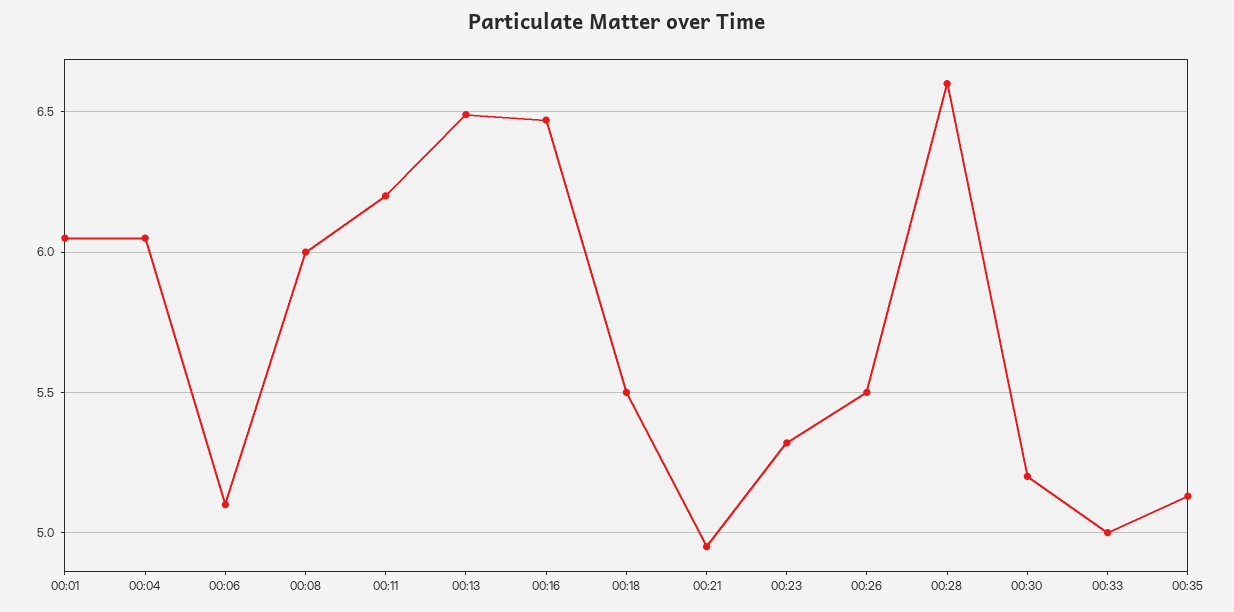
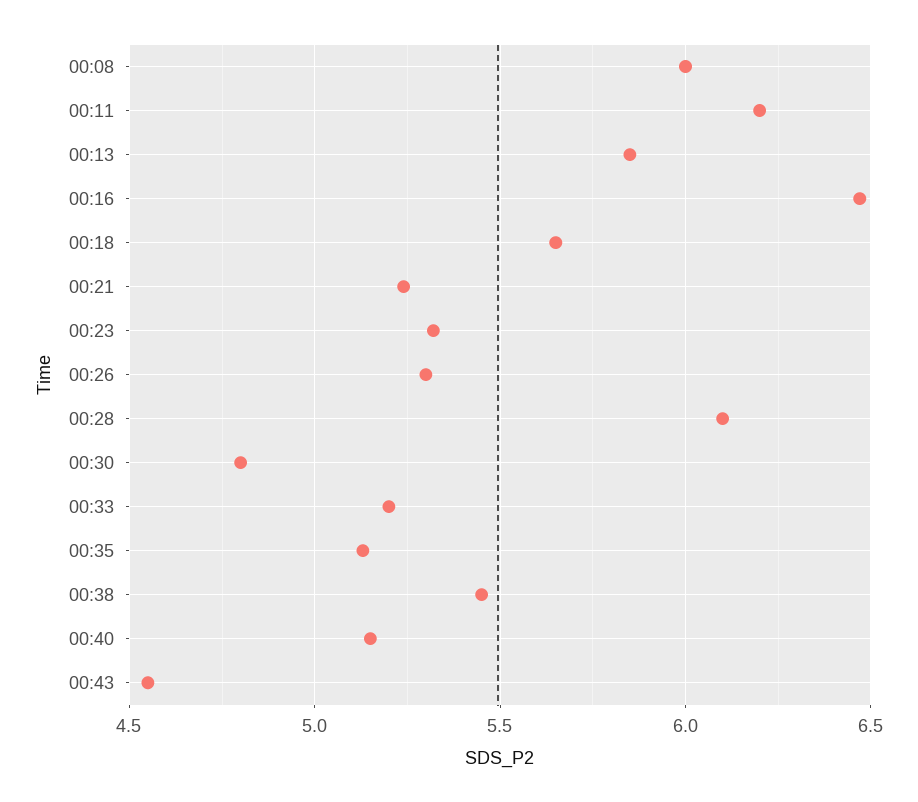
00:01: 6.05 -> none
00:04: 6.05 -> none
00:06: 5.1 -> none
00:13: 6.5 -> 5.85
00:18: 5.5 -> 5.65
00:21: 4.95 -> 5.25
00:26: 5.5 -> 5.3
00:28: 6.6 -> 6.1
00:30: 5.2 -> 4.8
00:33: 5 -> 5.2
00:38: none -> 5.45
00:40: none -> 5.15
00:43: none -> 4.55

